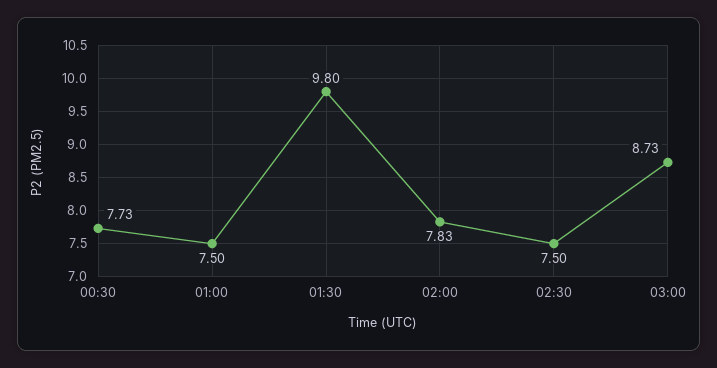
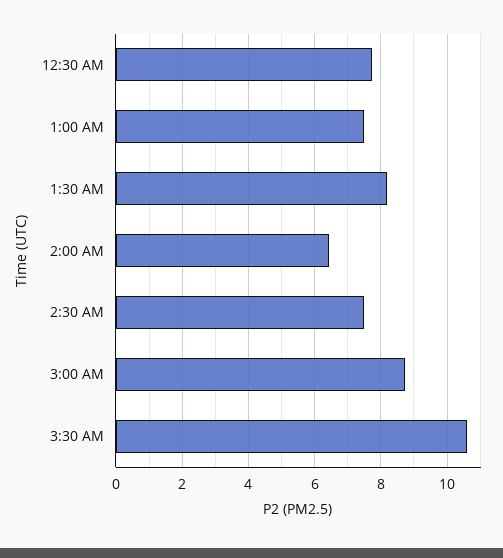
01:30: 9.8 -> 8.2
02:00: 7.83 -> 6.4
3:30 AM: none -> 10.6

